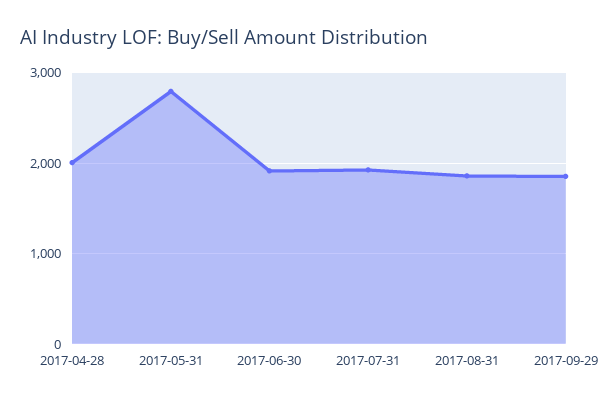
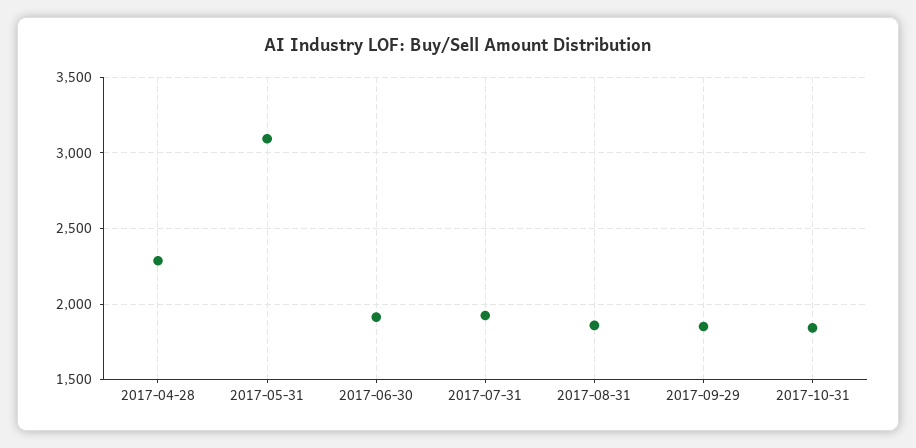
2017-04-28: 2000 -> 2300
2017-05-31: 2800 -> 3100
2017-10-31: none -> 1850

